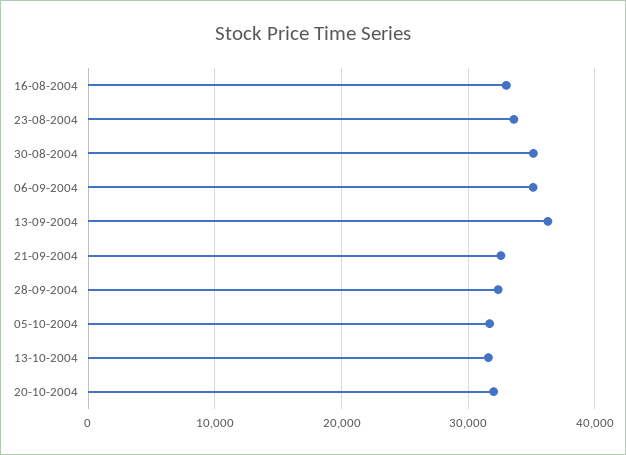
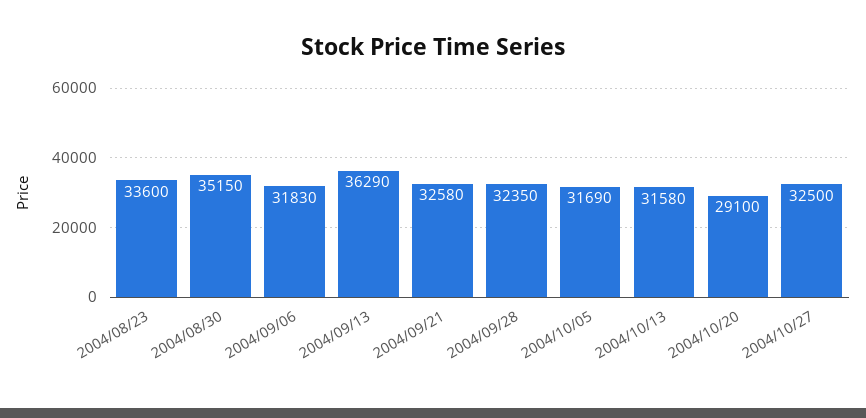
16-08-2004: 33000 -> none
06-09-2004: 35000 -> 31830
20-10-2004: 32000 -> 29100
2004/10/27: none -> 32500

